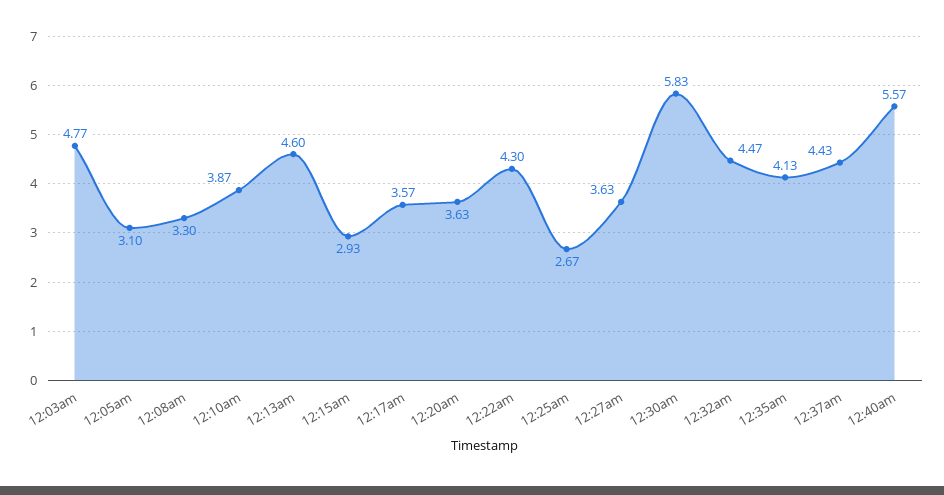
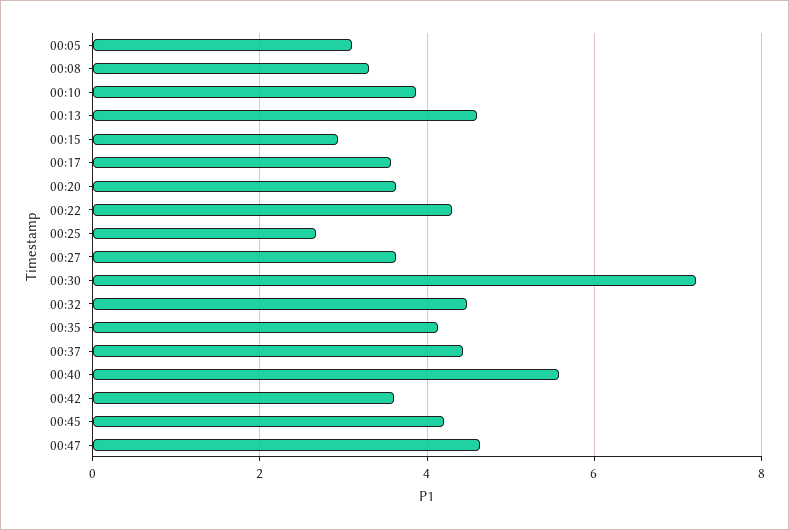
12:03am: 4.77 -> none
12:30am: 5.83 -> 7.2
00:42: none -> 3.6
00:45: none -> 4.2
00:47: none -> 4.6

